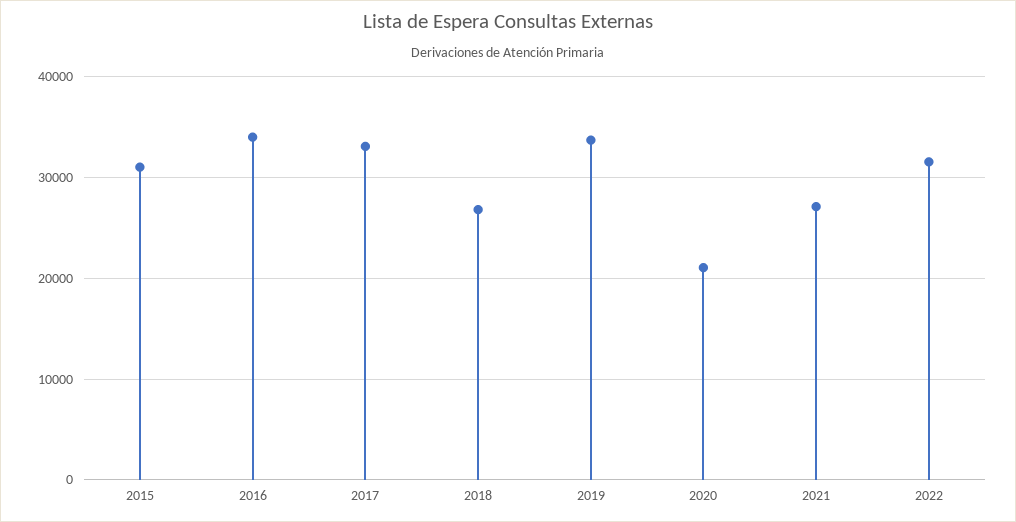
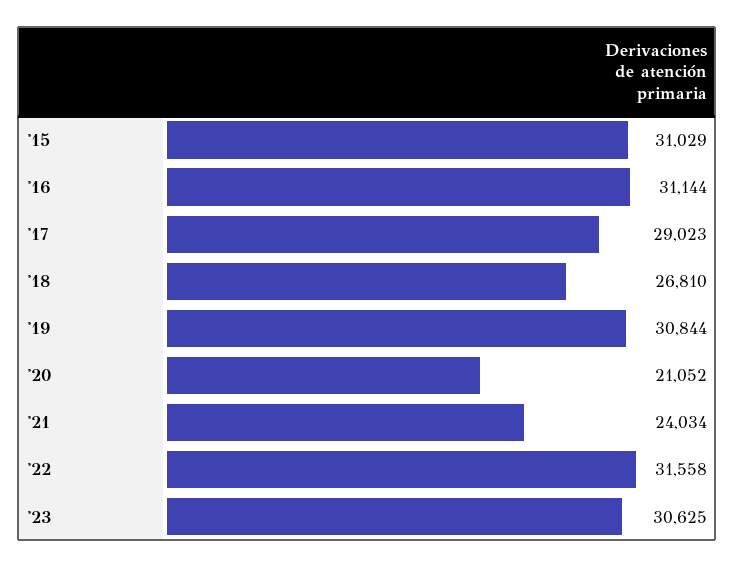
2016: 34000 -> 31144
2017: 33000 -> 29023
2019: 34000 -> 30844
2021: 27000 -> 24034
'23: none -> 30625

